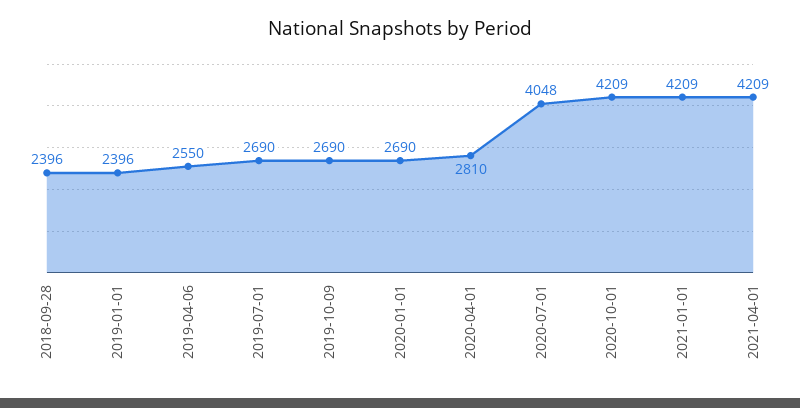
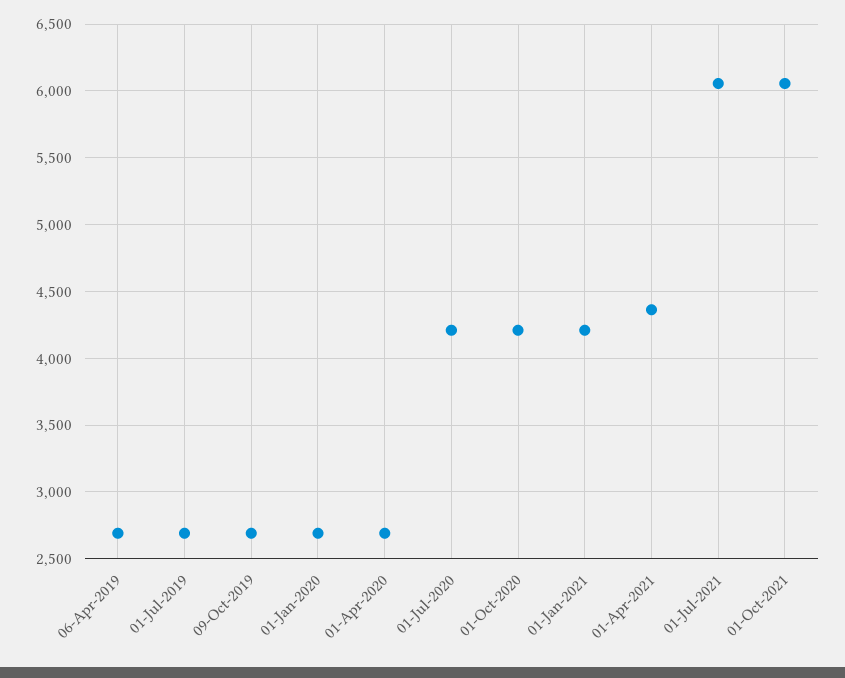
2018-09-28: 2396 -> none
2019-01-01: 2396 -> none
2019-04-06: 2550 -> 2700
2020-04-01: 2810 -> 2700
2020-07-01: 4048 -> 4200
2021-04-01: 4209 -> 4350
01-Jul-2021: none -> 6050
01-Oct-2021: none -> 6050

